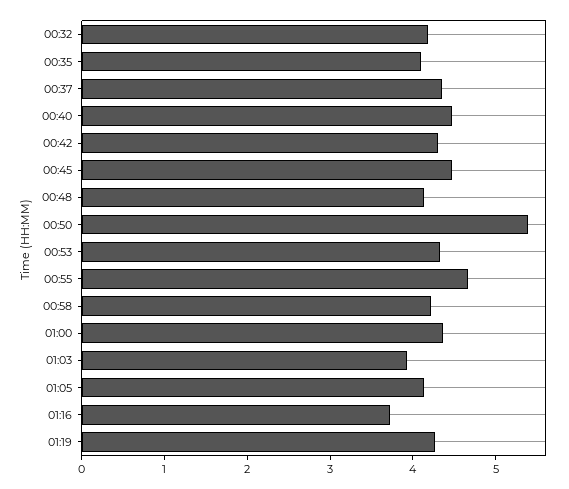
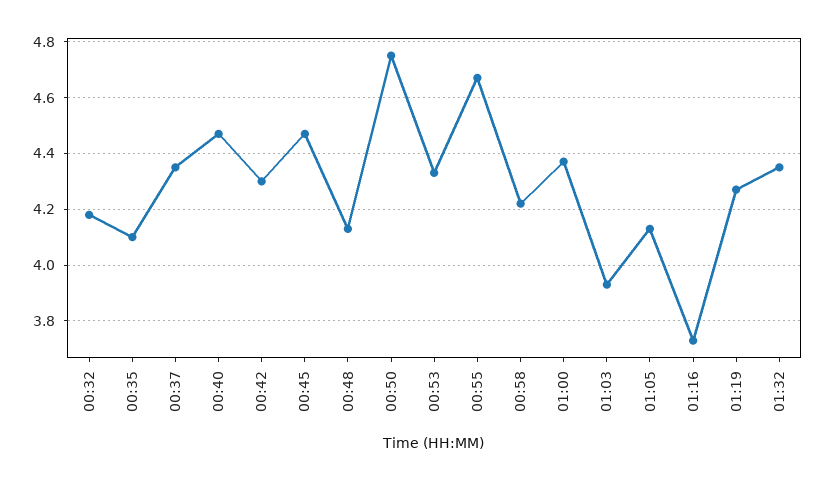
00:50: 5.4 -> 4.75
01:32: none -> 4.35

